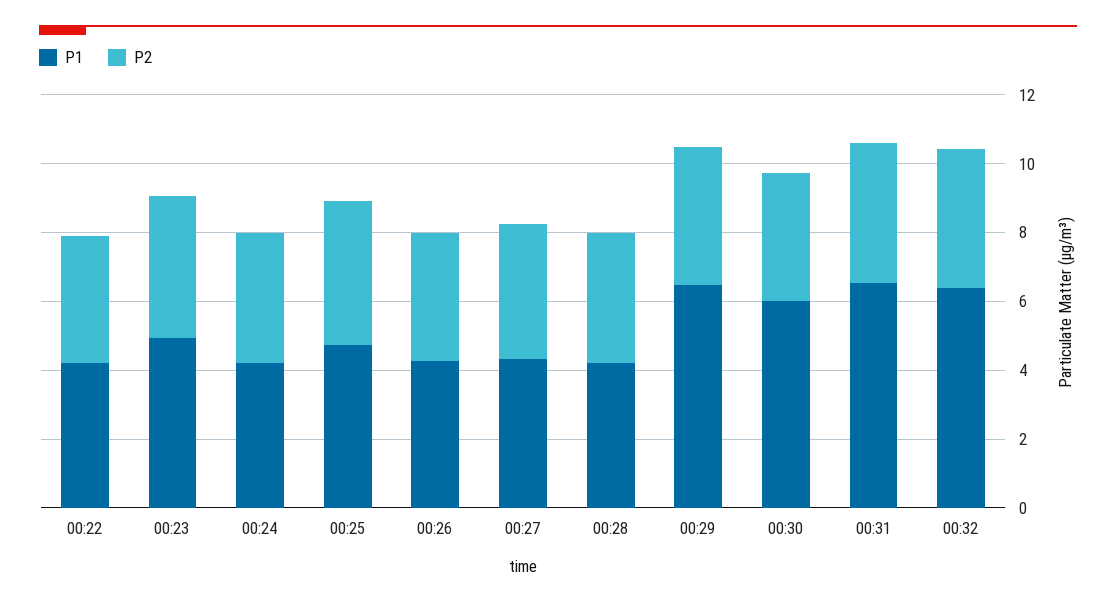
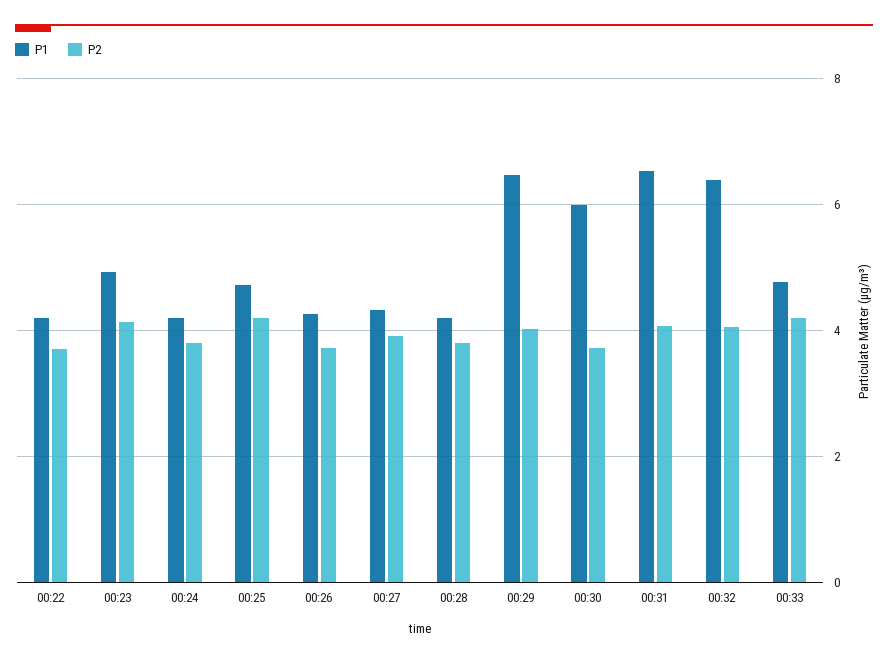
P1, 00:33: none -> 4.8
P2, 00:33: none -> 4.2

